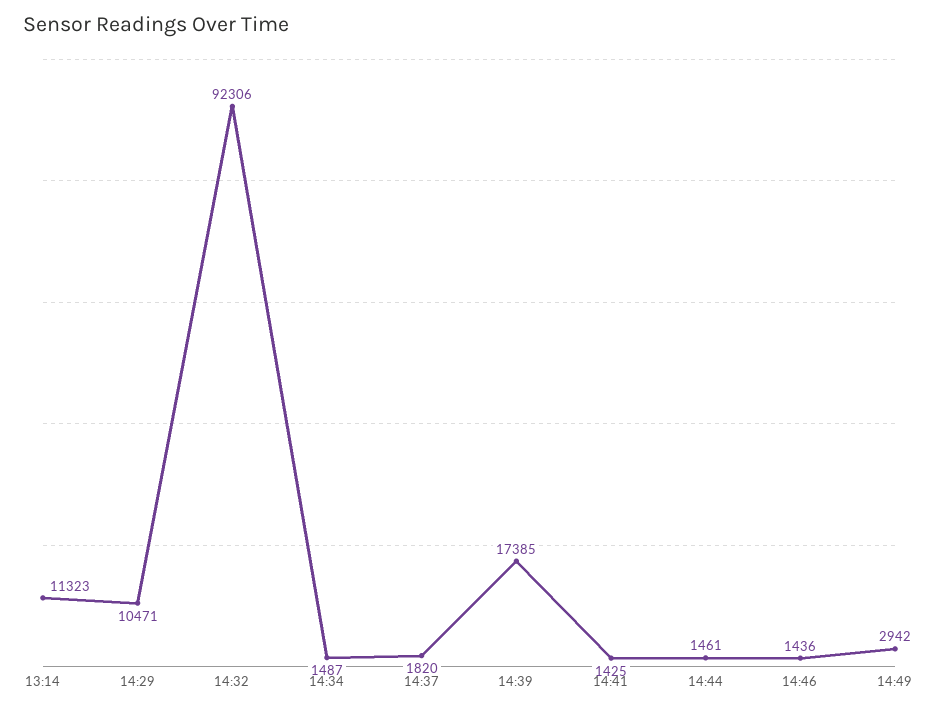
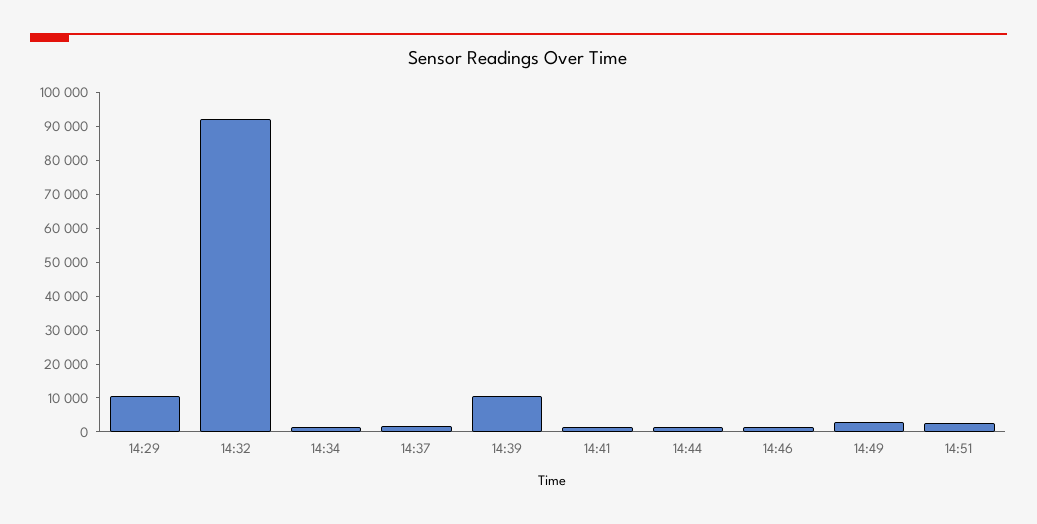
13:14: 11323 -> none
14:39: 17385 -> 10000
14:51: none -> 2500

